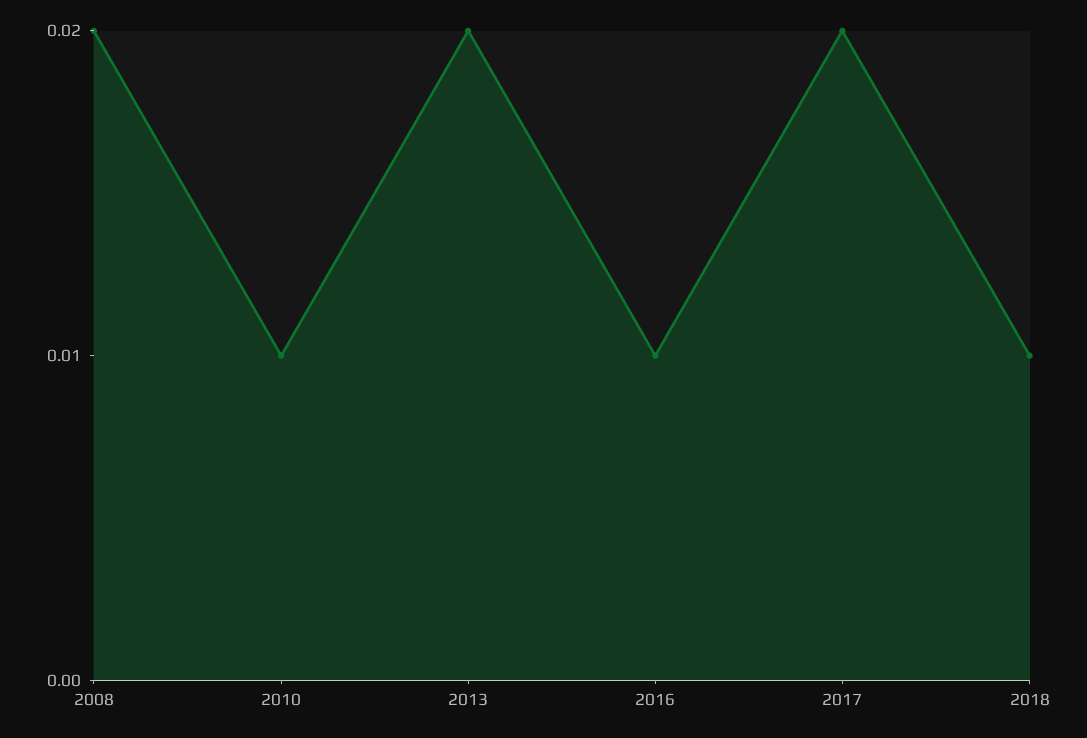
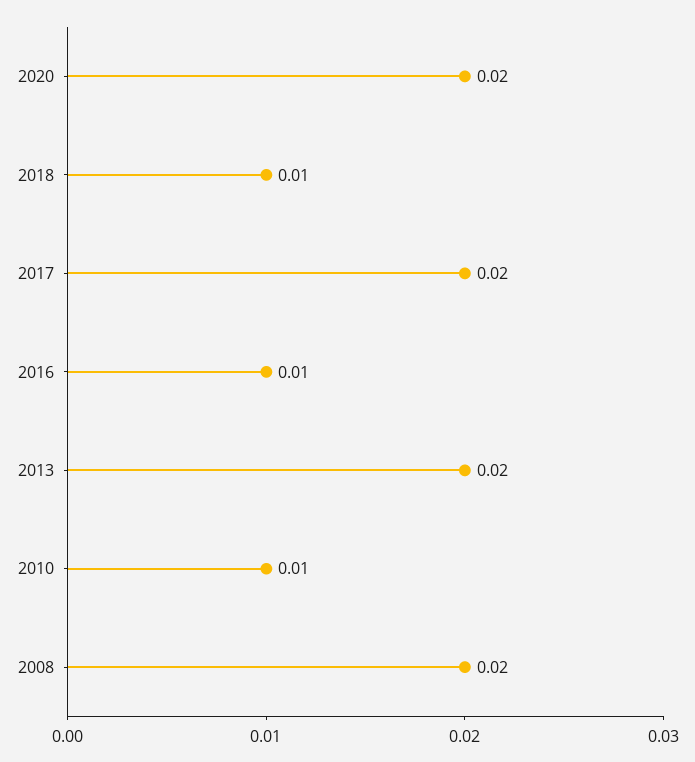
2020: none -> 0.02

